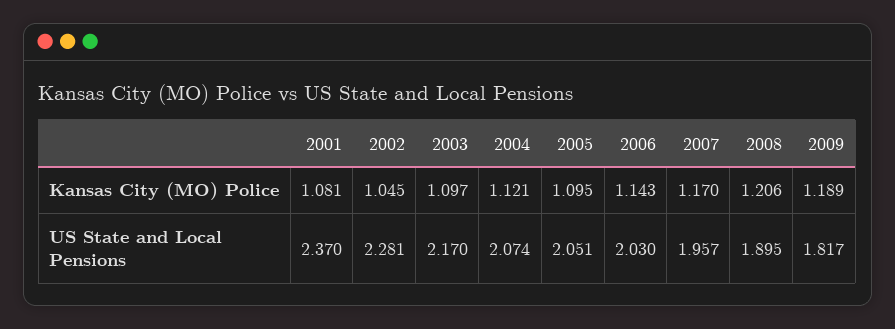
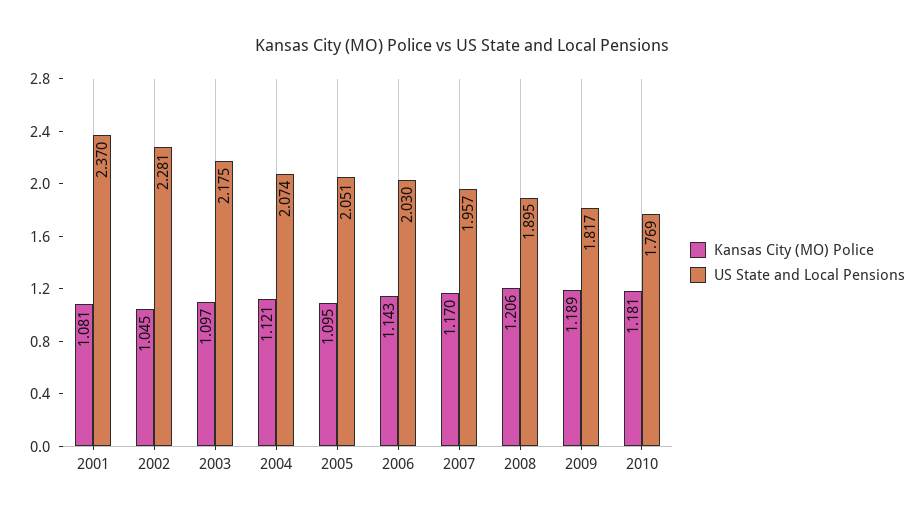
US State and Local Pensions, 2003: 2.17 -> 2.175
Kansas City (MO) Police, 2010: none -> 1.181
US State and Local Pensions, 2010: none -> 1.769

